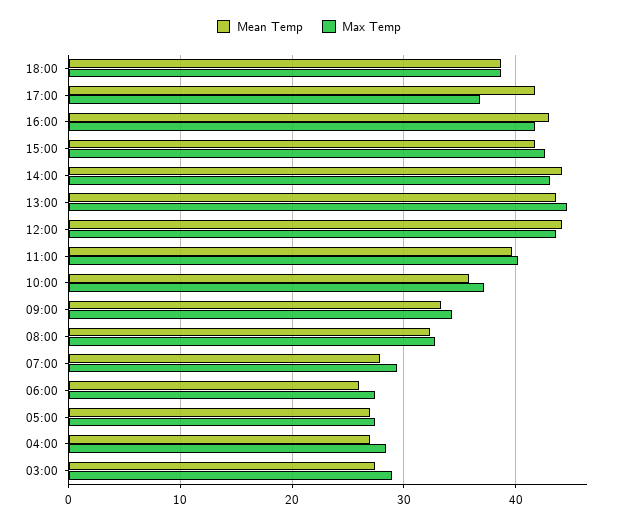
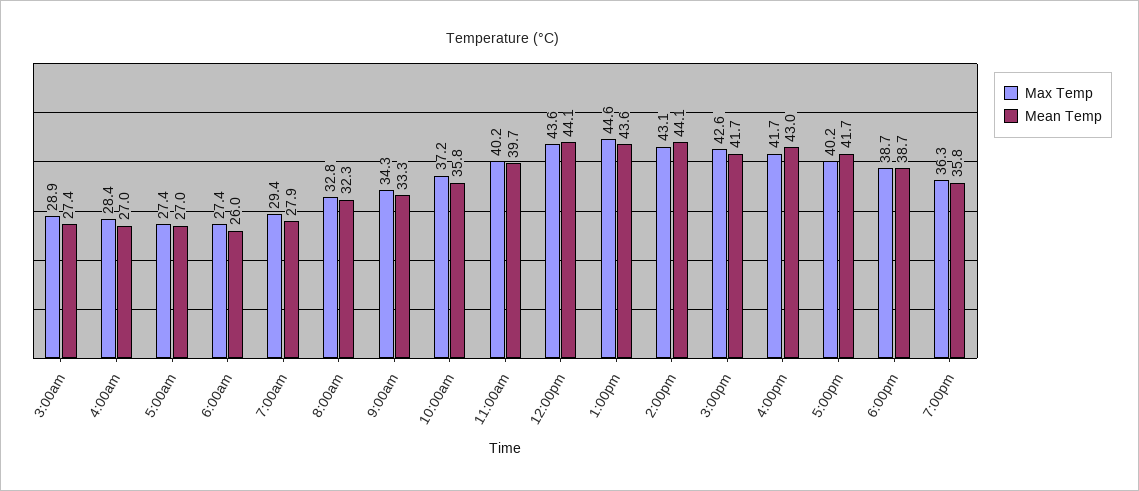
Max Temp, 17:00: 37 -> 40.2
Max Temp, 7:00pm: none -> 36.3
Mean Temp, 7:00pm: none -> 35.8

